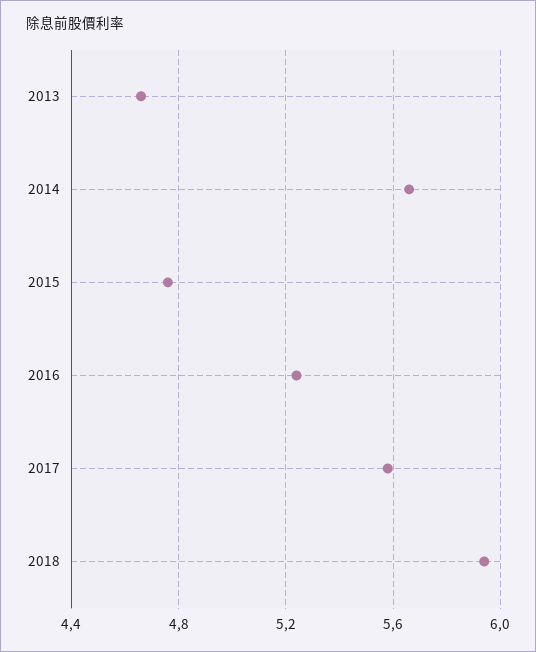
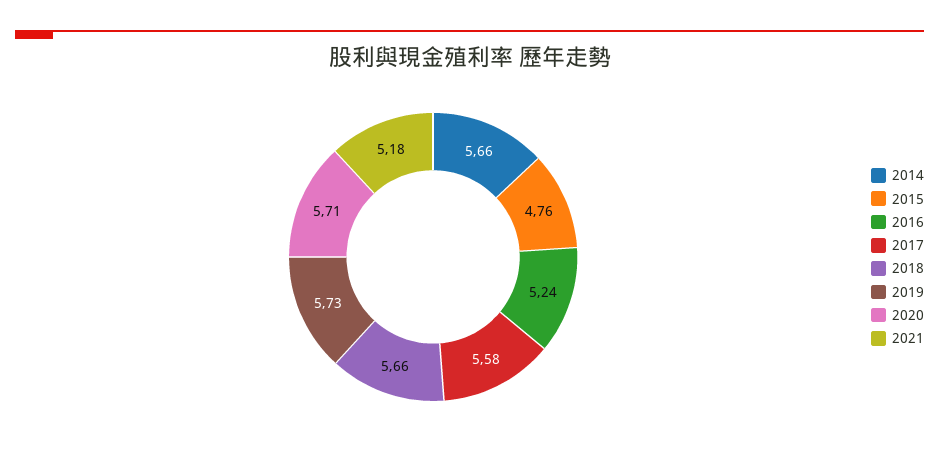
2013: 4.65 -> none
2018: 5.95 -> 5.66
2019: none -> 5.73
2020: none -> 5.71
2021: none -> 5.18

